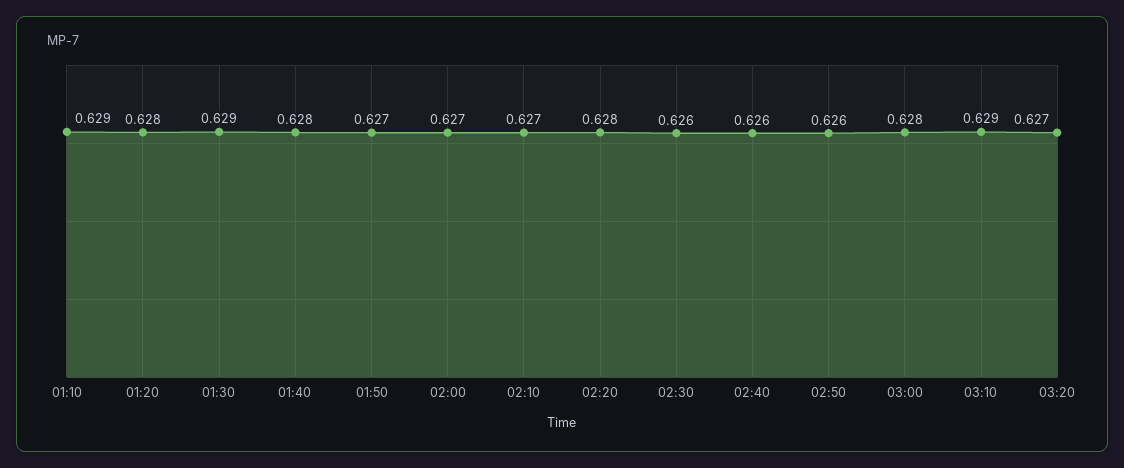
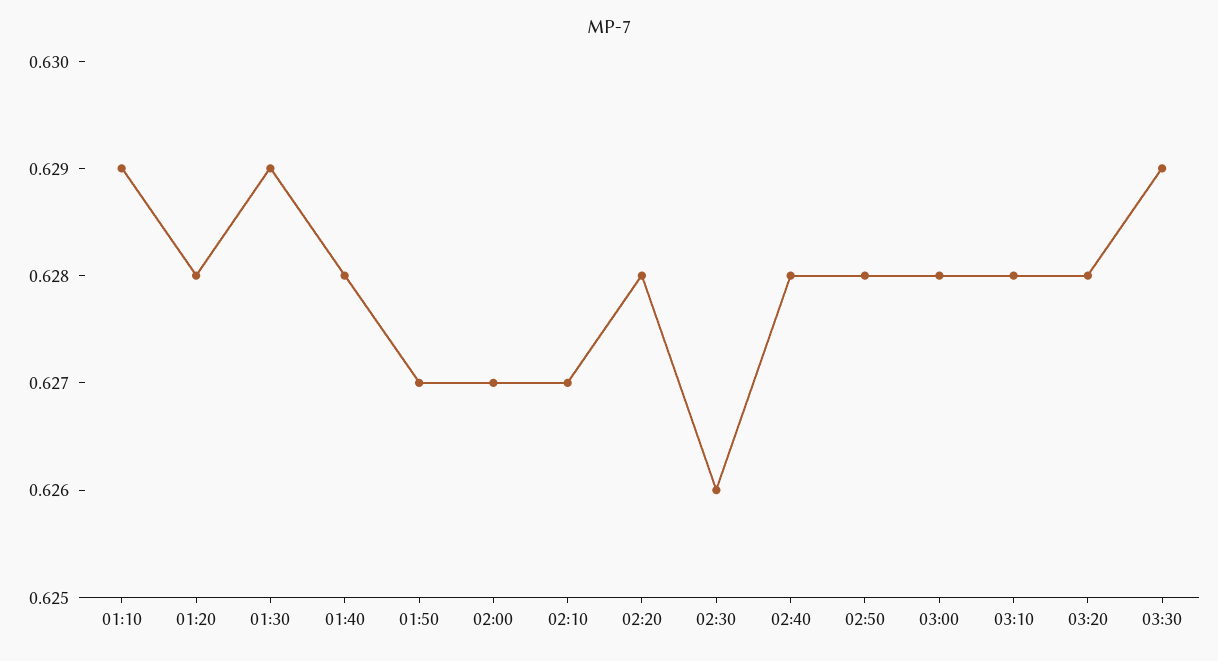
02:40: 0.626 -> 0.628
02:50: 0.626 -> 0.628
03:10: 0.629 -> 0.628
03:20: 0.627 -> 0.628
03:30: none -> 0.629

